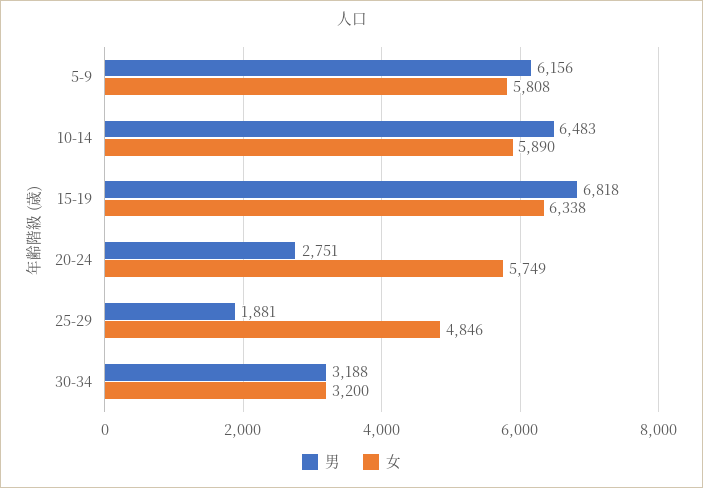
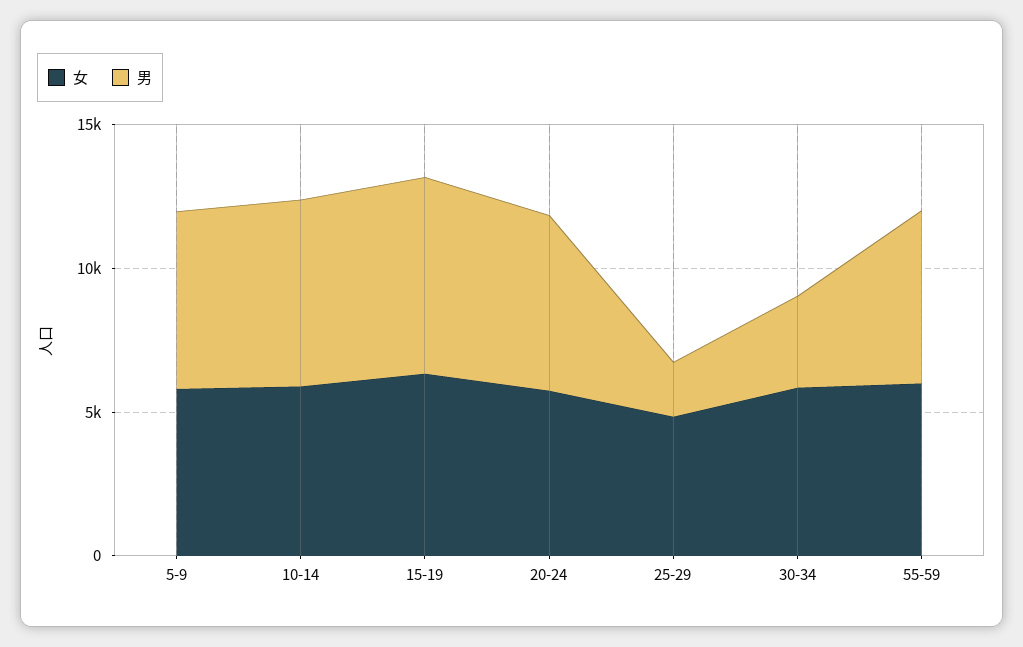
男, 20-24: 2751 -> 6000
女, 30-34: 3200 -> 6000
女, 55-59: none -> 6000
男, 55-59: none -> 6000

